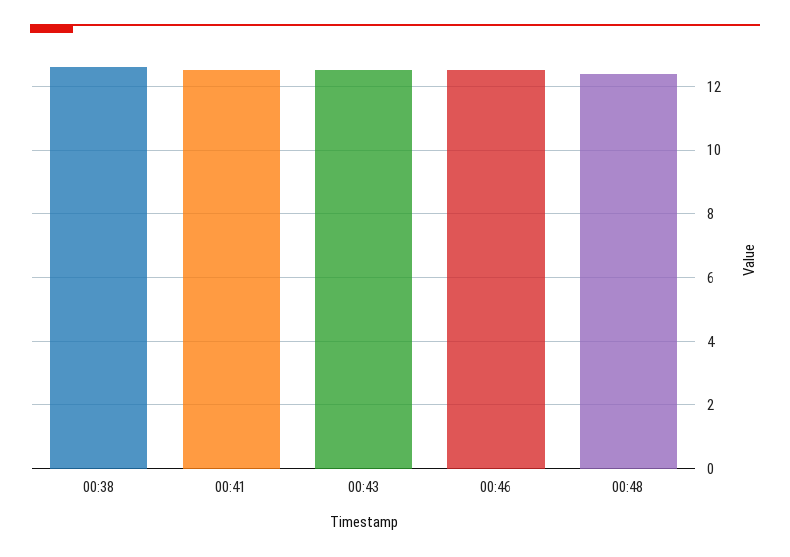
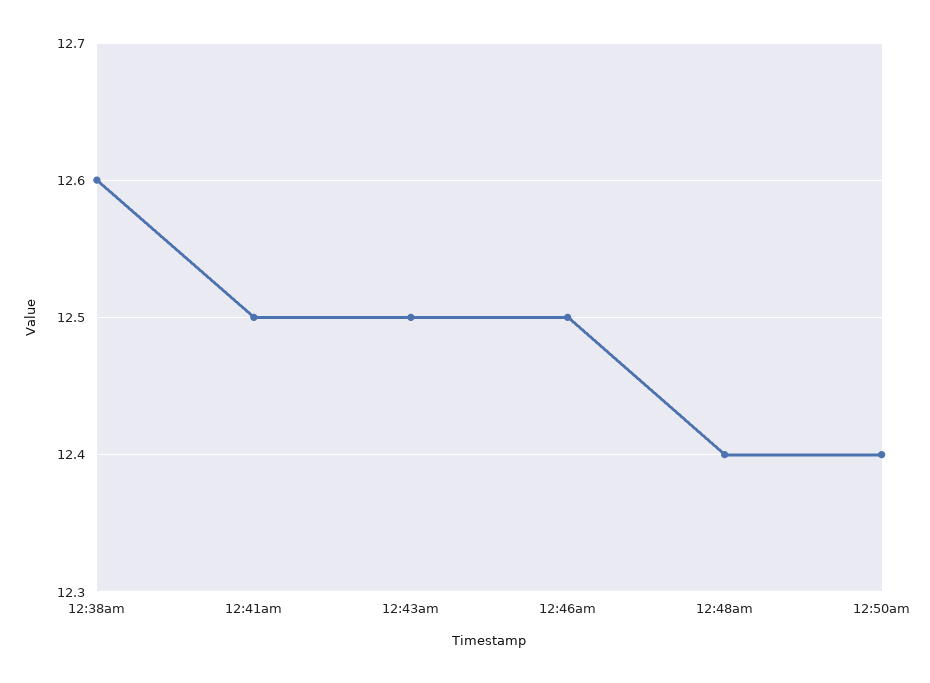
12:50am: none -> 12.4

